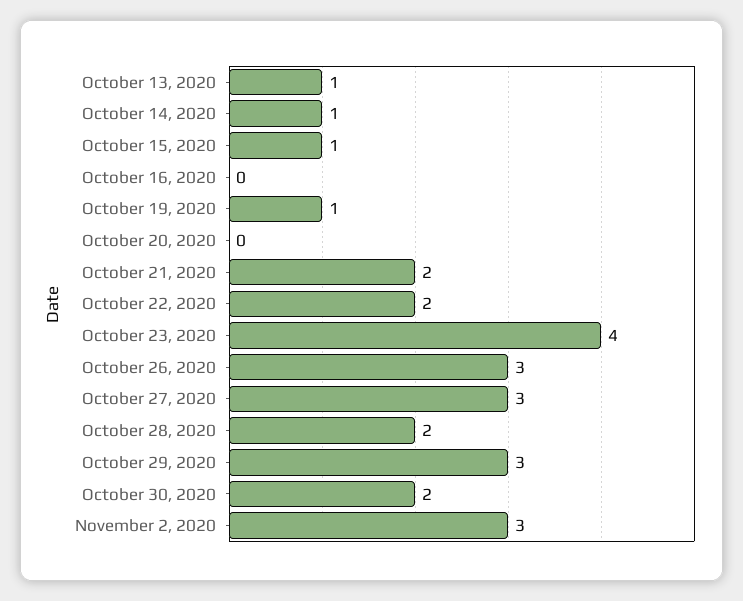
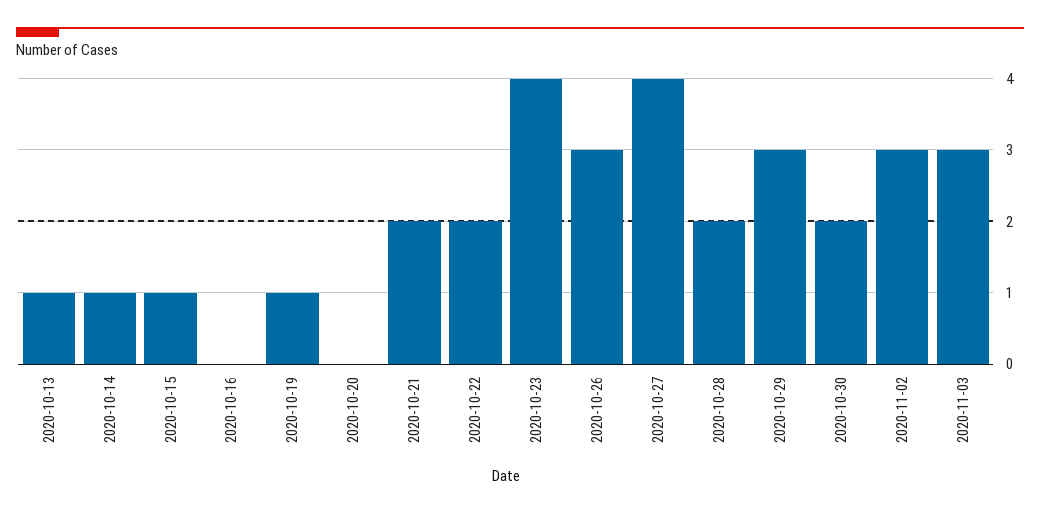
October 27, 2020: 3 -> 4
2020-11-03: none -> 3

